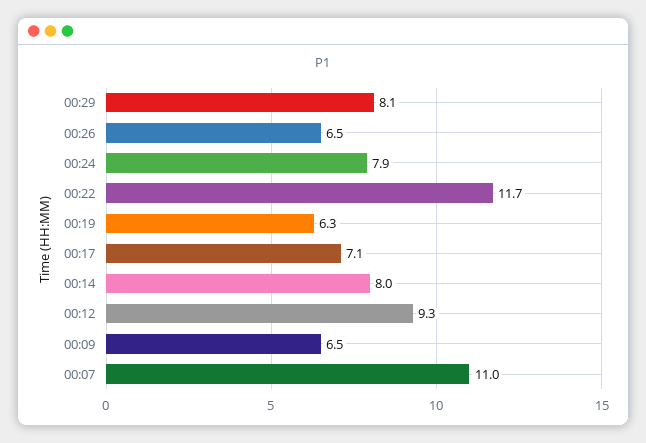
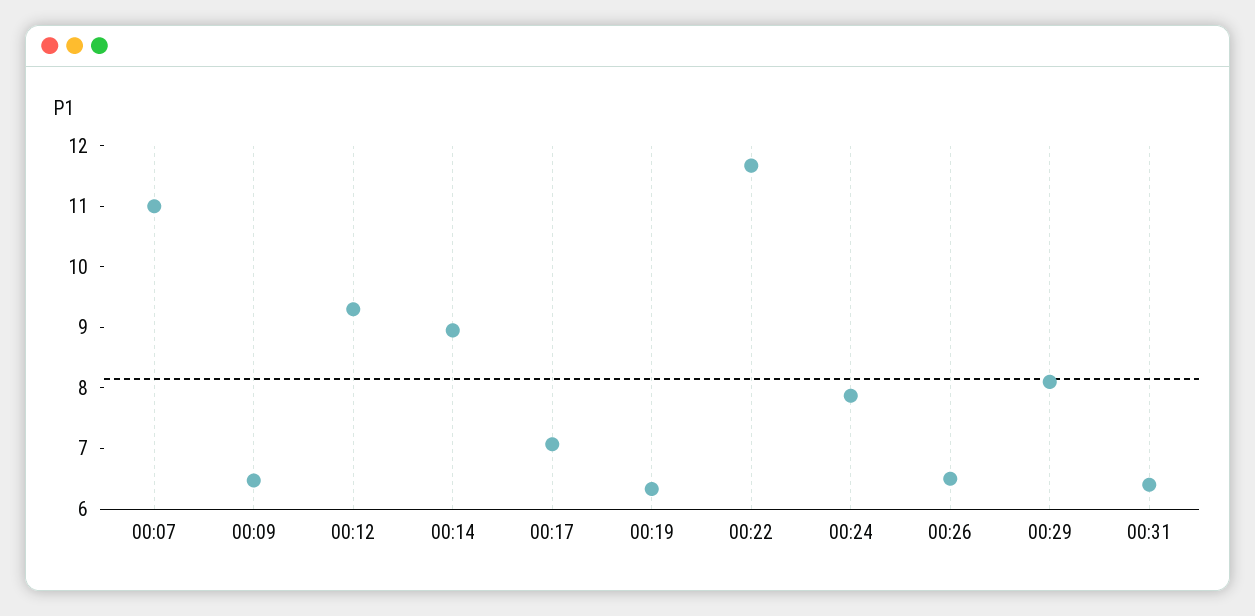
00:14: 8 -> 9
00:31: none -> 6.4

